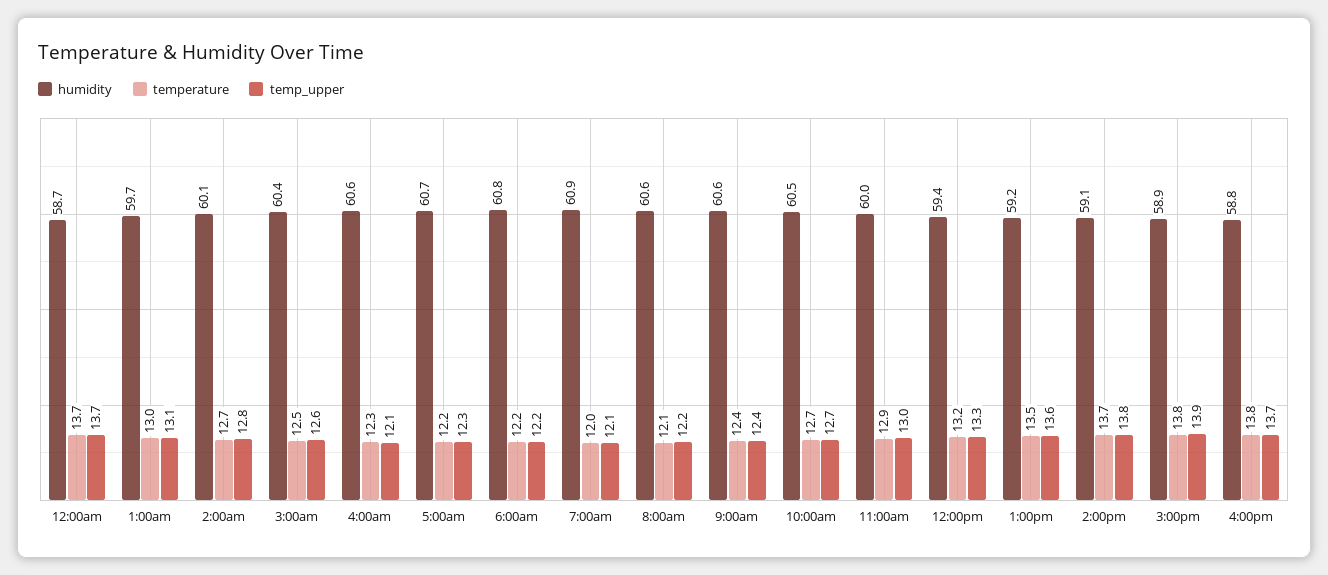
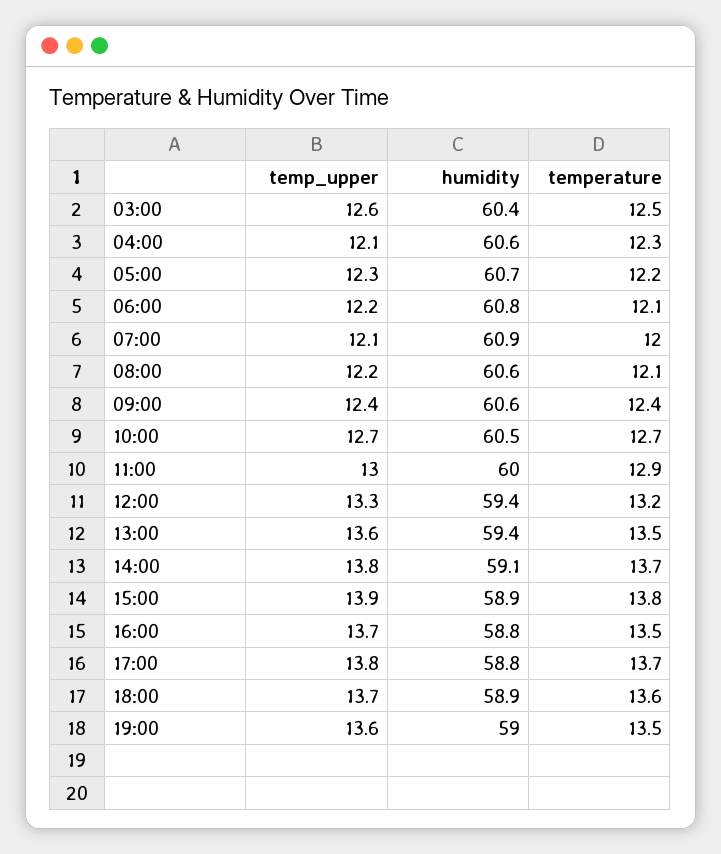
humidity, 12:00am: 58.7 -> none
temperature, 12:00am: 13.7 -> none
temp_upper, 12:00am: 13.7 -> none
humidity, 1:00am: 59.7 -> none
temperature, 1:00am: 13 -> none
temp_upper, 1:00am: 13.1 -> none
humidity, 2:00am: 60.1 -> none
temperature, 2:00am: 12.7 -> none
temp_upper, 2:00am: 12.8 -> none
temperature, 6:00am: 12.2 -> 12.1
humidity, 1:00pm: 59.2 -> 59.4
temperature, 4:00pm: 13.8 -> 13.5
temp_upper, 17:00: none -> 13.8
humidity, 17:00: none -> 58.8
temperature, 17:00: none -> 13.7
temp_upper, 18:00: none -> 13.7
humidity, 18:00: none -> 58.9
temperature, 18:00: none -> 13.6
temp_upper, 19:00: none -> 13.6
humidity, 19:00: none -> 59
temperature, 19:00: none -> 13.5

